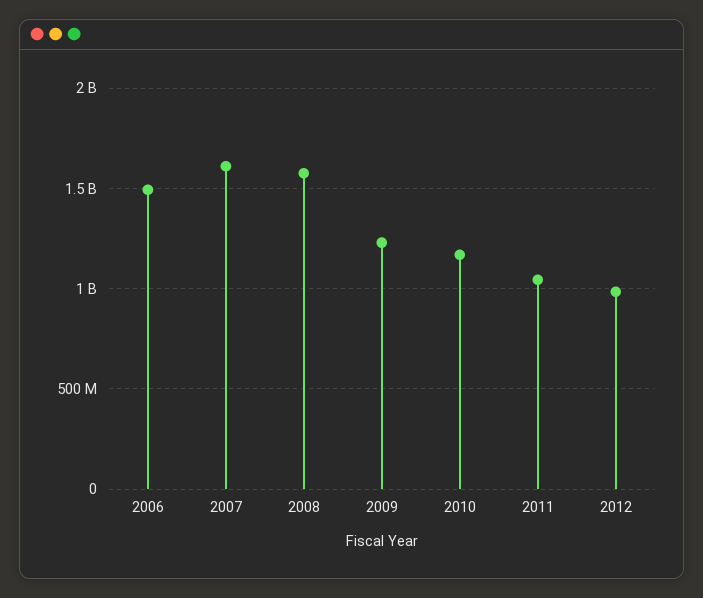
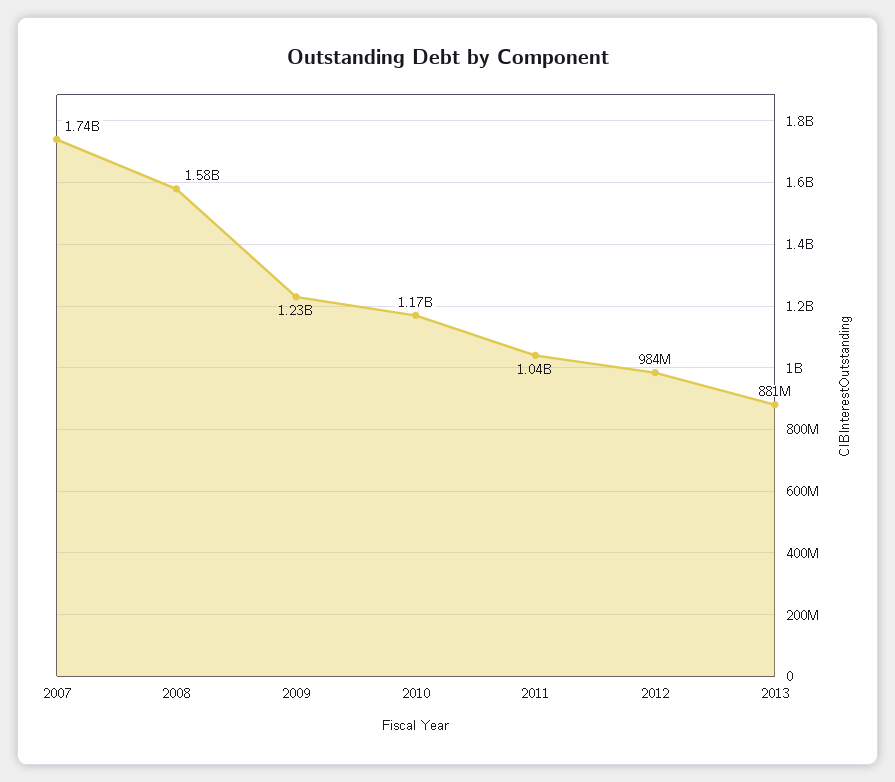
2006: 1500000000 -> none
2007: 1600000000 -> 1740000000
2013: none -> 881000000

